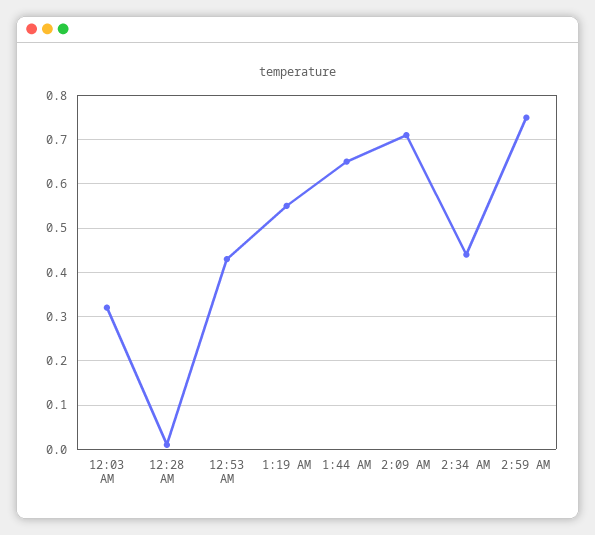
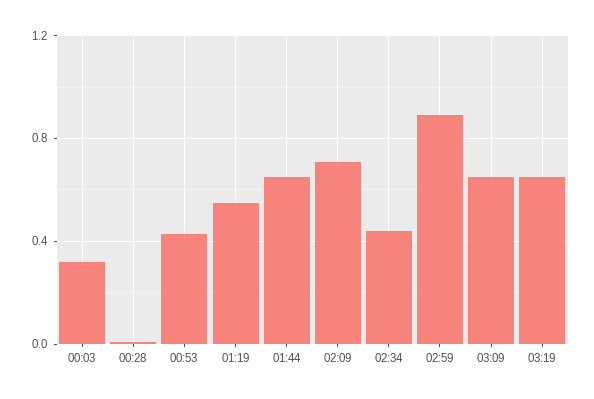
2:59 AM: 0.75 -> 0.9
03:09: none -> 0.65
03:19: none -> 0.65

